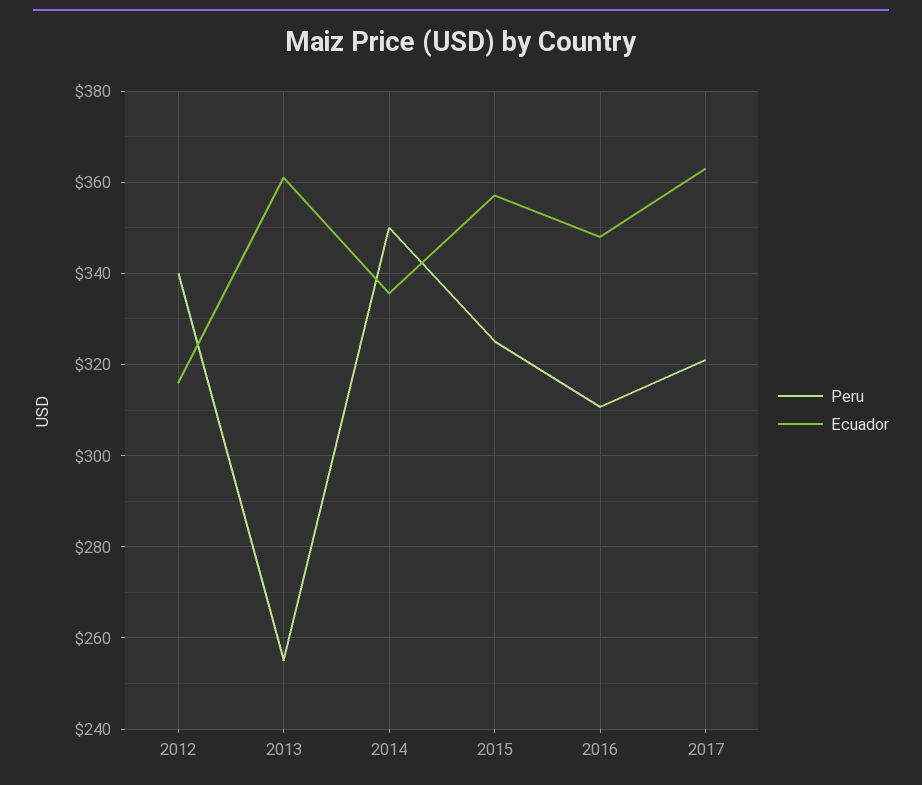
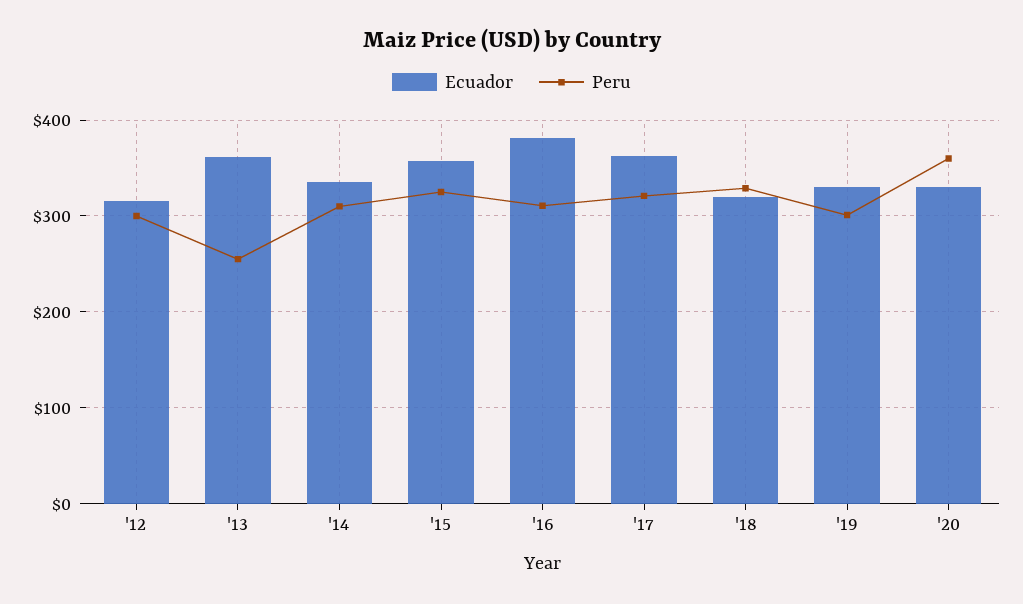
Peru, 2012: 340 -> 300
Peru, 2014: 350 -> 310
Ecuador, 2016: 348 -> 380
Ecuador, '18: none -> 320
Peru, '18: none -> 330
Ecuador, '19: none -> 330
Peru, '19: none -> 300
Ecuador, '20: none -> 330
Peru, '20: none -> 360

